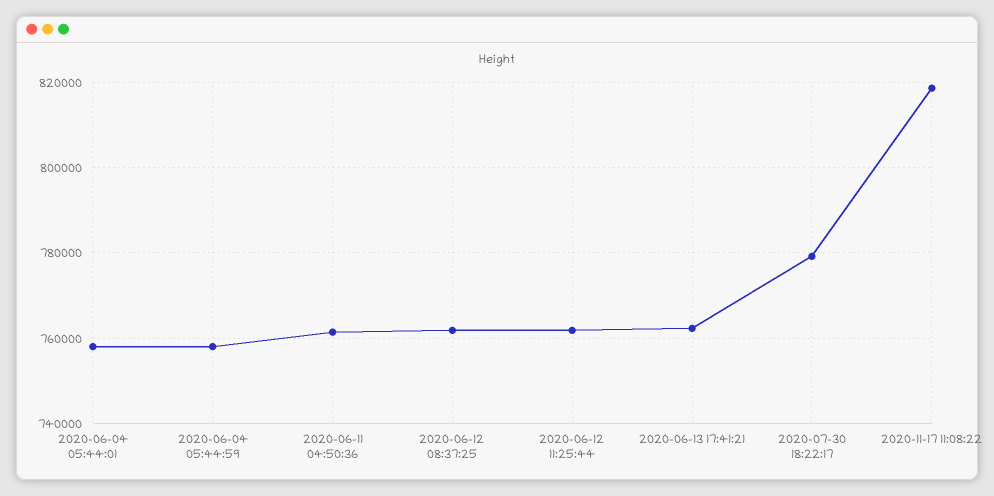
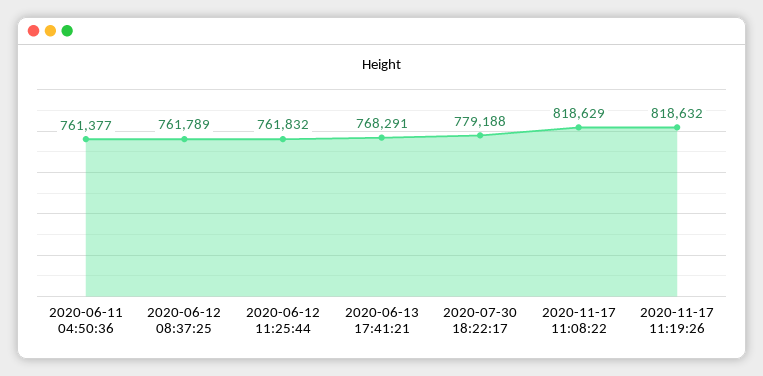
2020-06-04 05:44:01: 758000 -> none
2020-06-04 05:44:59: 758000 -> none
2020-06-13 17:41:21: 762000 -> 768291
2020-11-17 11:19:26: none -> 818632

